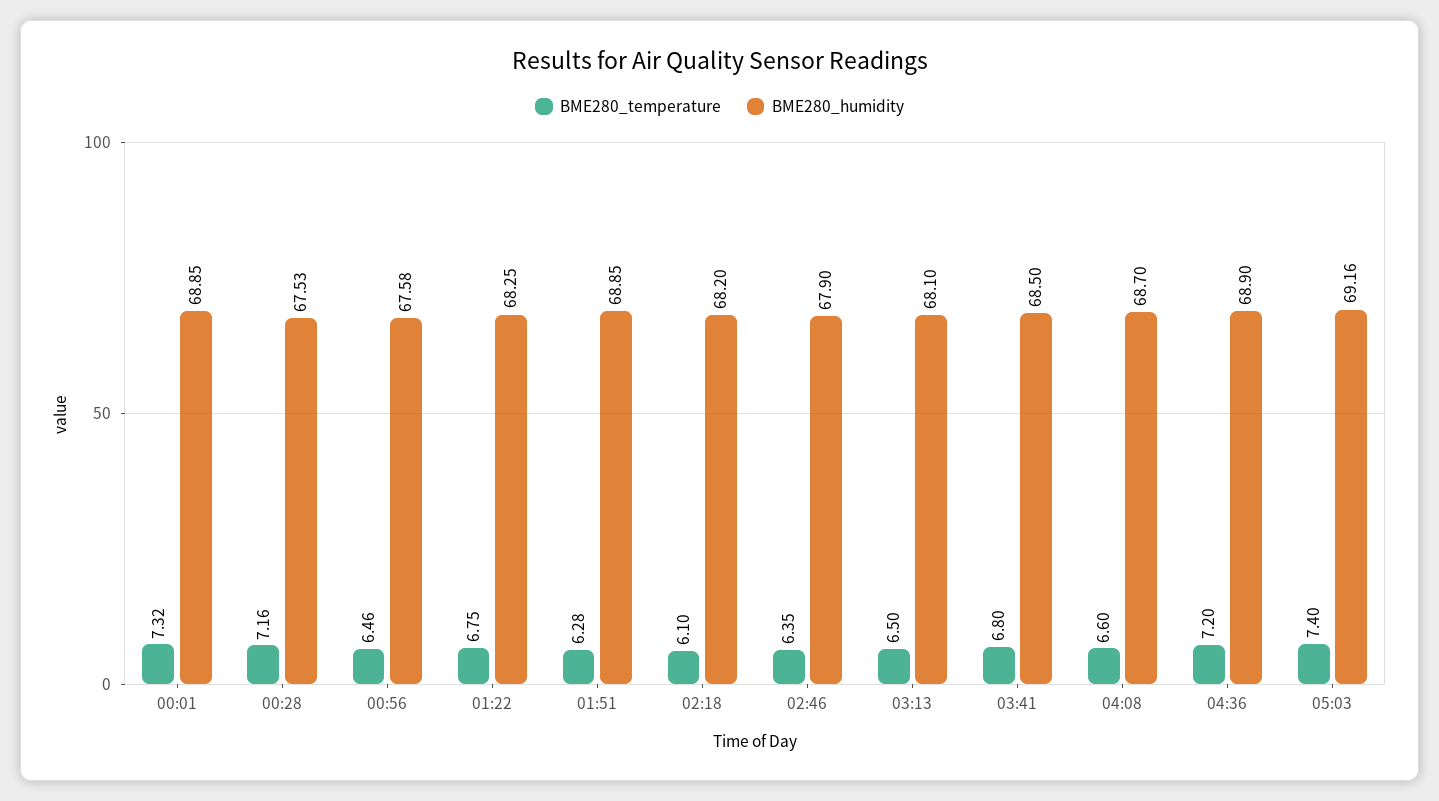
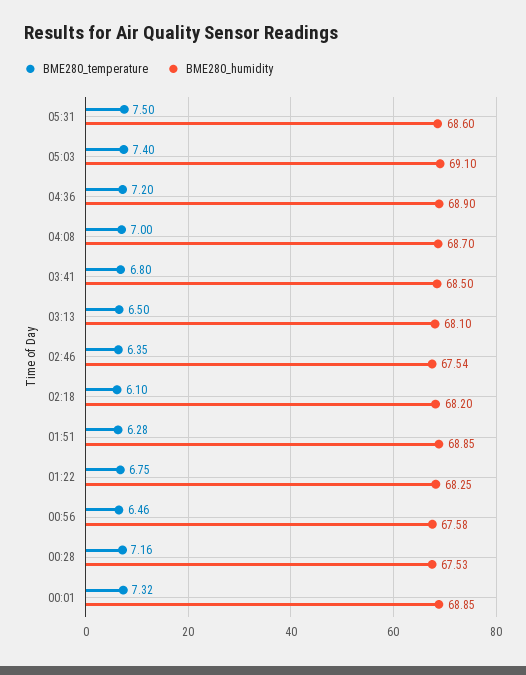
BME280_humidity, 02:46: 67.9 -> 67.54
BME280_temperature, 04:08: 6.6 -> 7
BME280_humidity, 05:03: 69.16 -> 69.1
BME280_temperature, 05:31: none -> 7.5
BME280_humidity, 05:31: none -> 68.6

